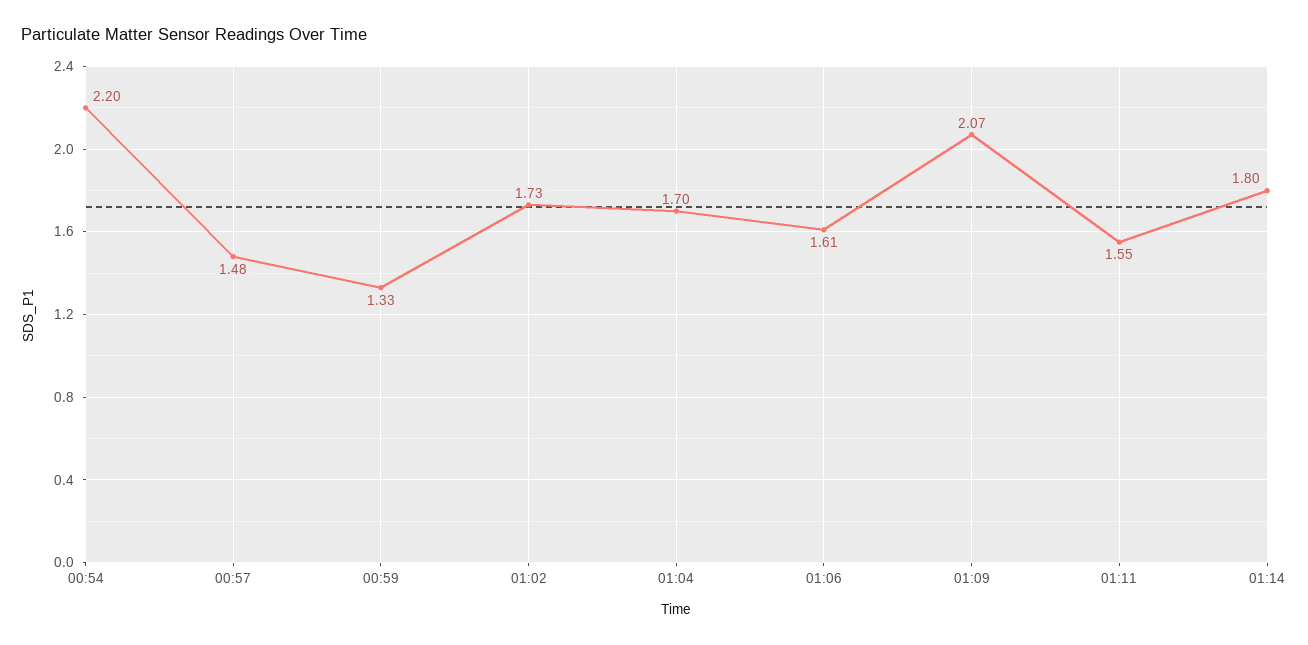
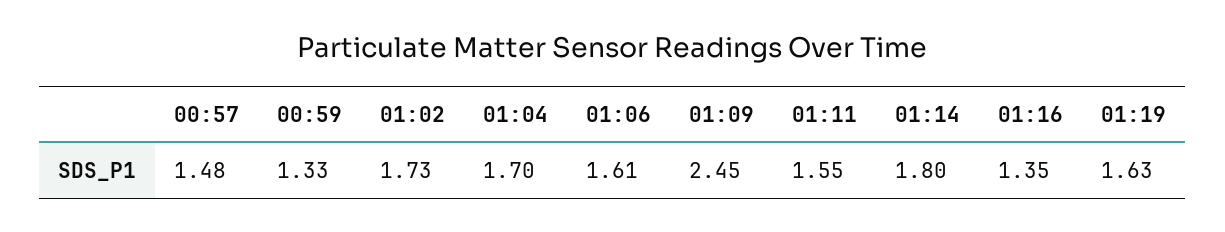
00:54: 2.2 -> none
01:09: 2.07 -> 2.45
01:16: none -> 1.35
01:19: none -> 1.63

